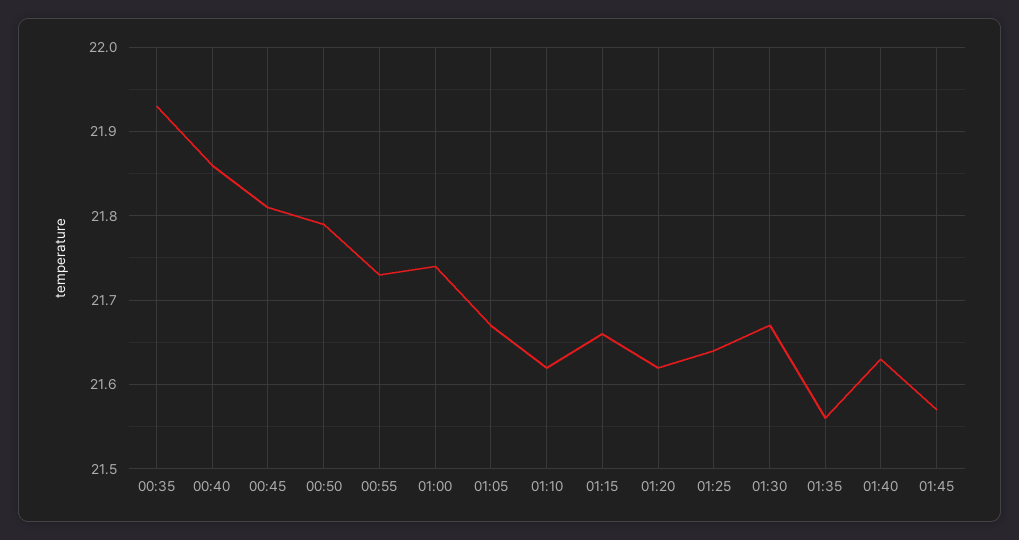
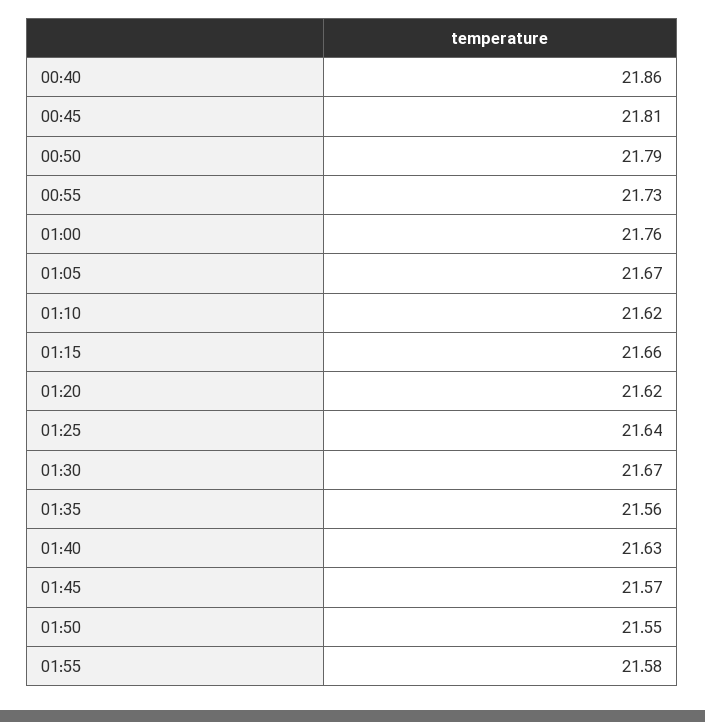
00:35: 21.93 -> none
01:00: 21.74 -> 21.76
01:50: none -> 21.55
01:55: none -> 21.58

